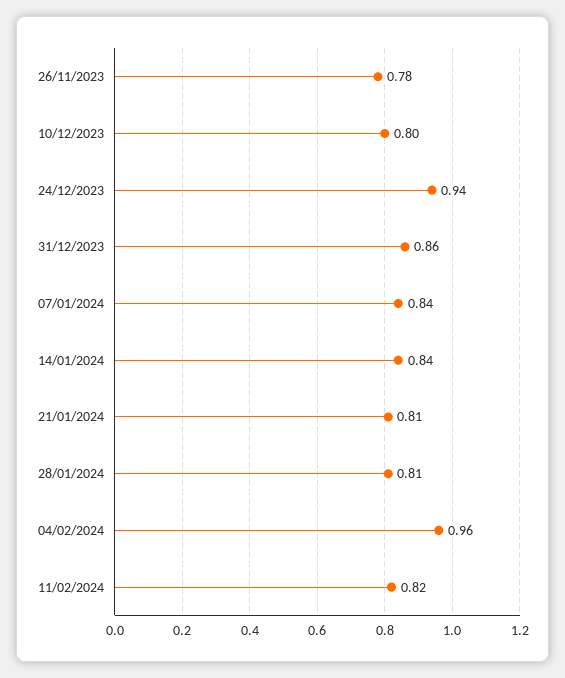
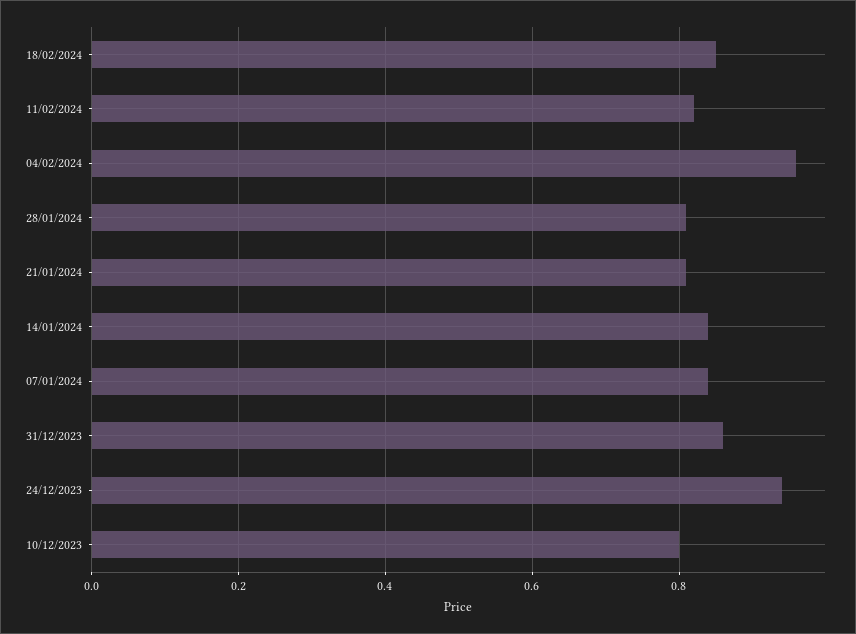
26/11/2023: 0.78 -> none
18/02/2024: none -> 0.85

